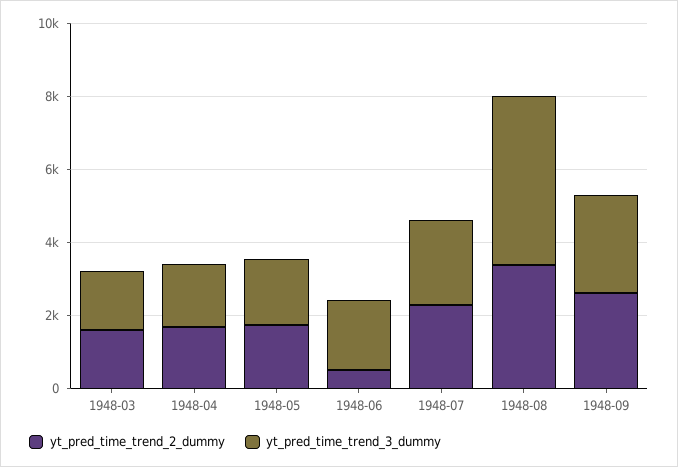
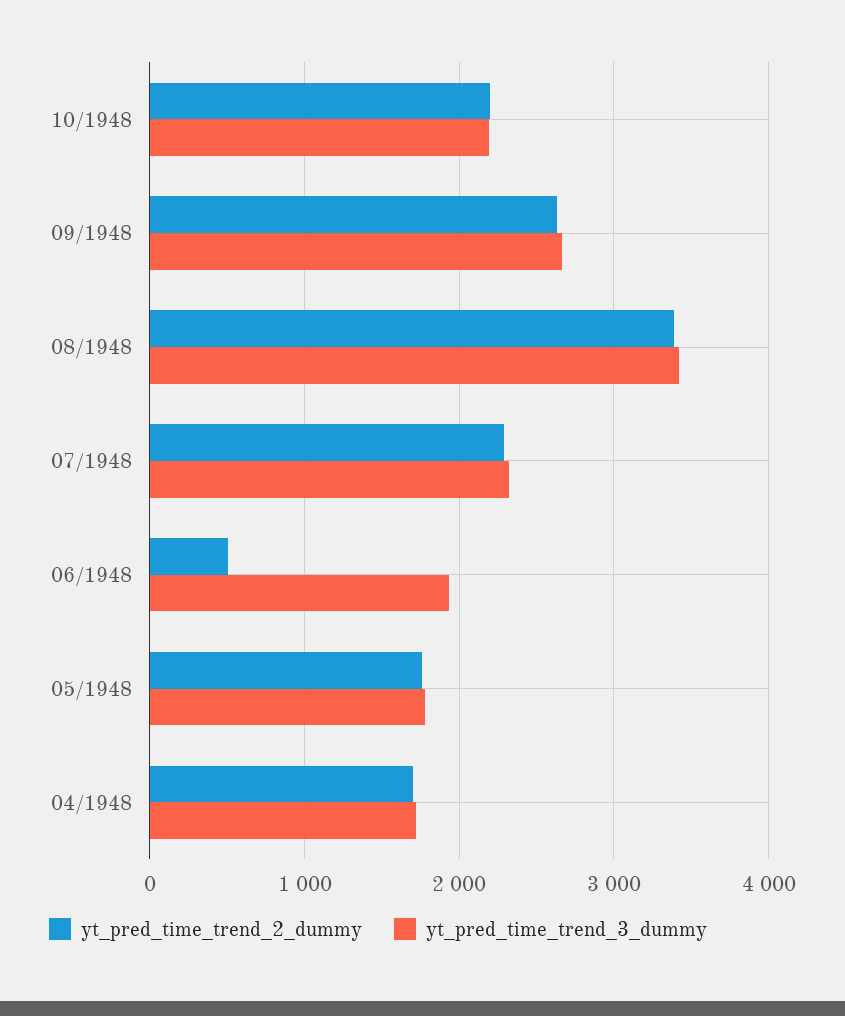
yt_pred_time_trend_2_dummy, 1948-03: 1500 -> none
yt_pred_time_trend_3_dummy, 1948-03: 1500 -> none
yt_pred_time_trend_3_dummy, 1948-08: 4500 -> 3400
yt_pred_time_trend_2_dummy, 10/1948: none -> 2200
yt_pred_time_trend_3_dummy, 10/1948: none -> 2200

